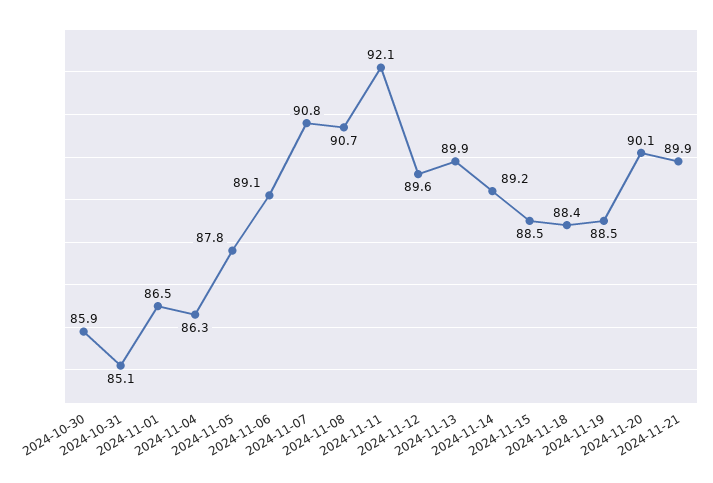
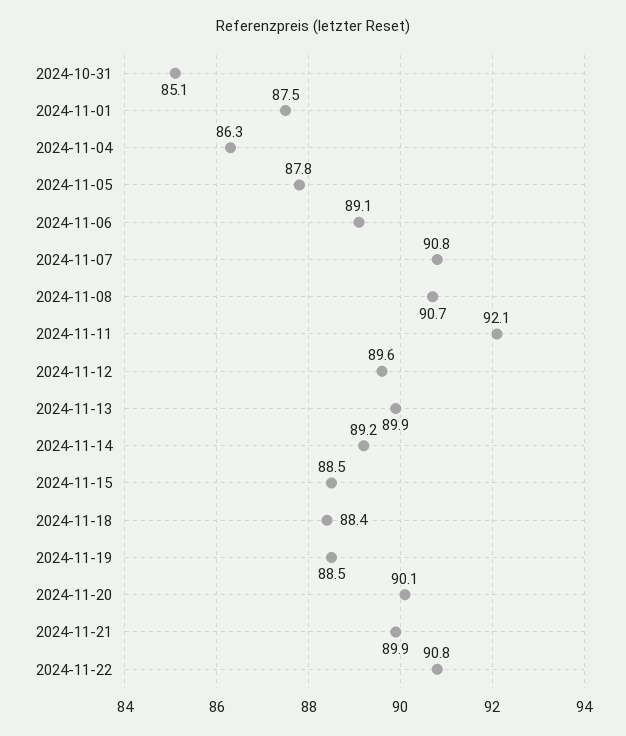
2024-10-30: 85.9 -> none
2024-11-01: 86.5 -> 87.5
2024-11-22: none -> 90.8

